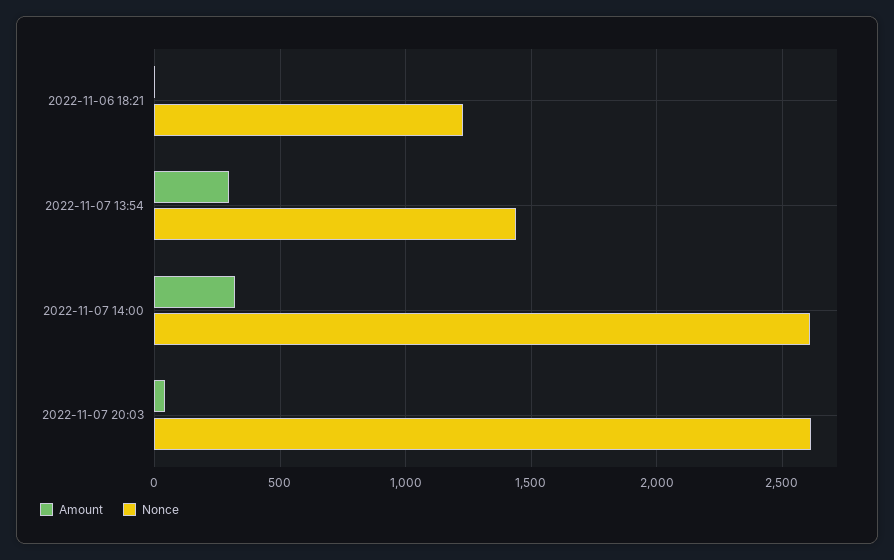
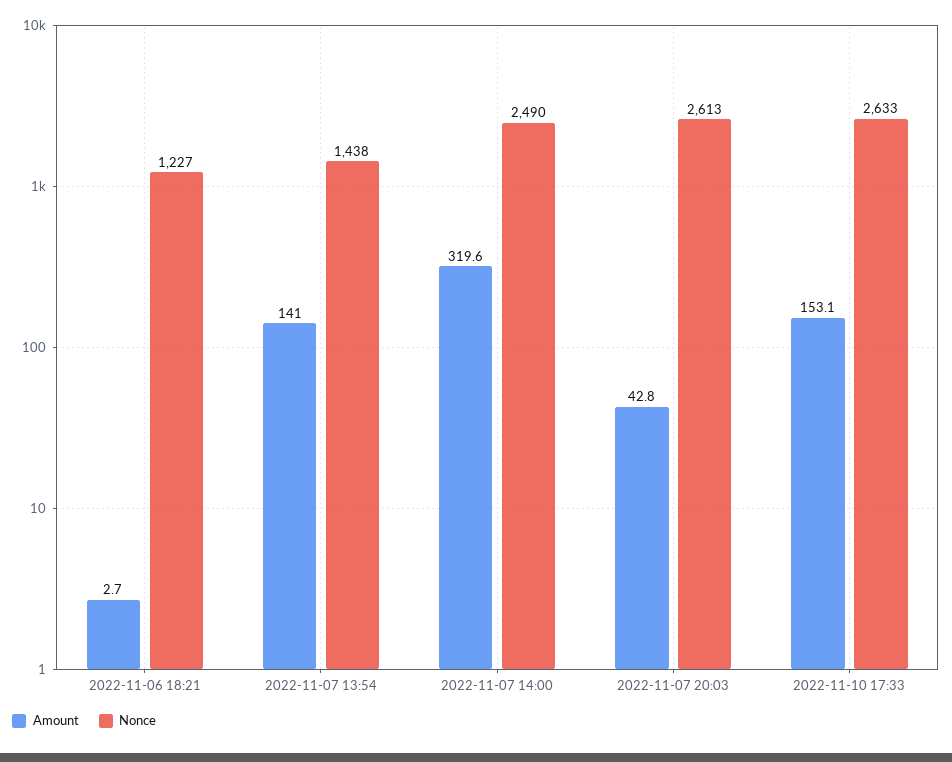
Amount, 2022-11-07 13:54: 300 -> 141
Nonce, 2022-11-07 14:00: 2600 -> 2490
Amount, 2022-11-10 17:33: none -> 153.1
Nonce, 2022-11-10 17:33: none -> 2633

